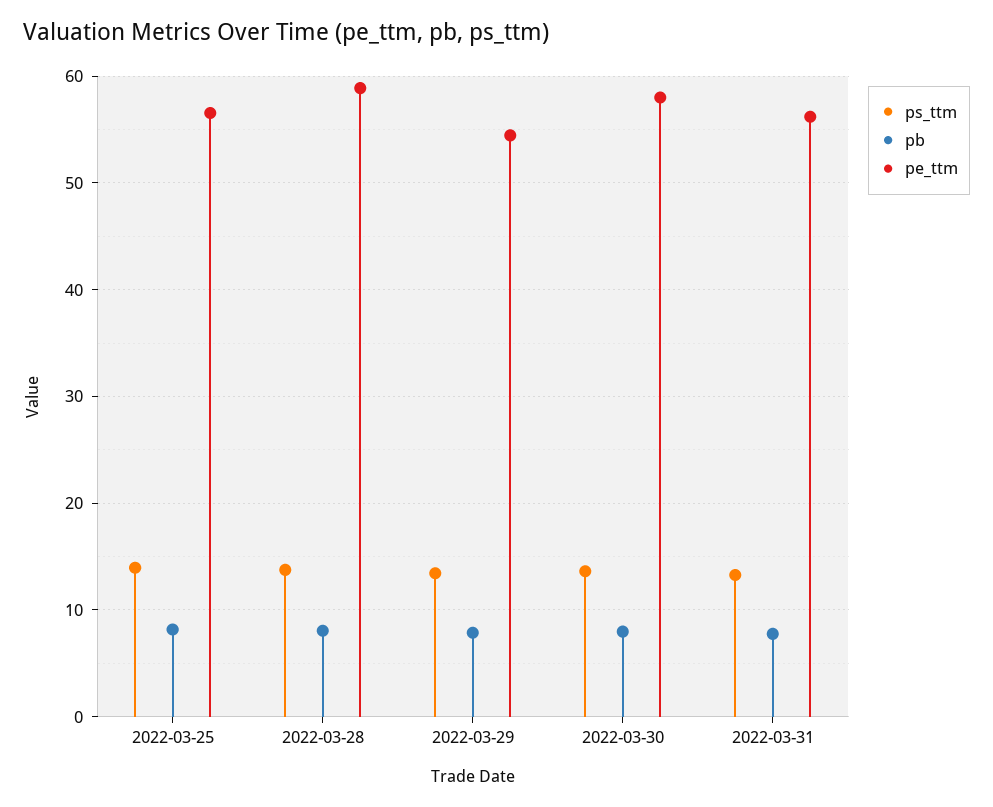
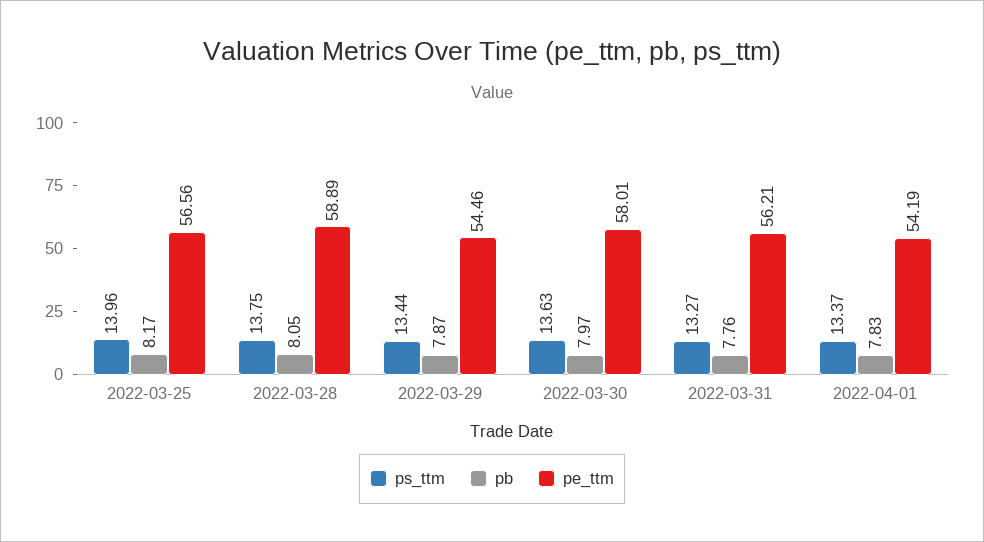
ps_ttm, 2022-04-01: none -> 13.37
pb, 2022-04-01: none -> 7.83
pe_ttm, 2022-04-01: none -> 54.19

